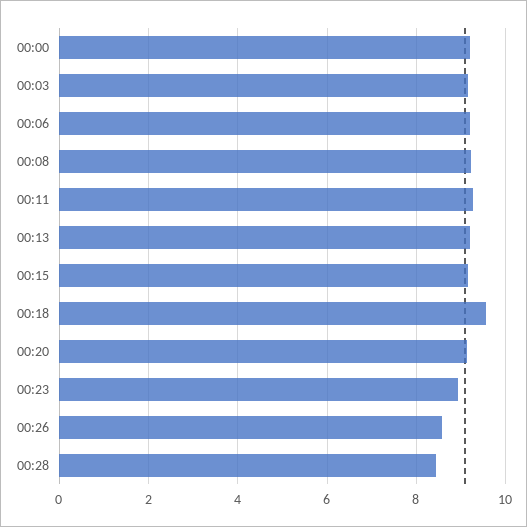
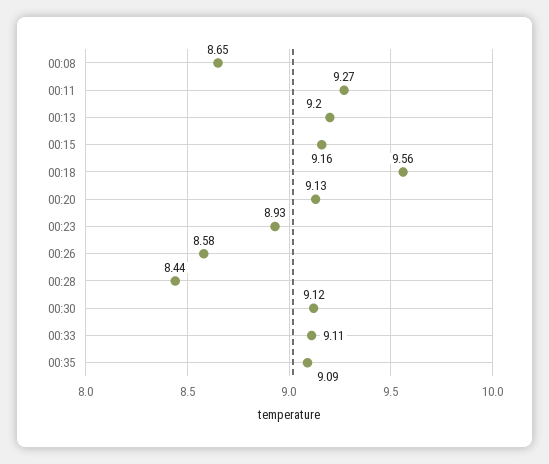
00:00: 9.2 -> none
00:03: 9.2 -> none
00:06: 9.2 -> none
00:08: 9.2 -> 8.65
00:30: none -> 9.12
00:33: none -> 9.11
00:35: none -> 9.09

